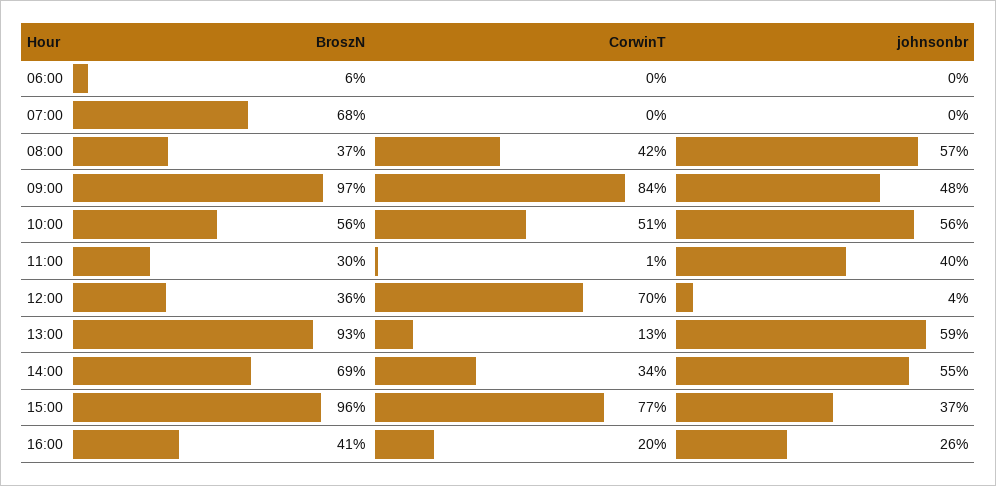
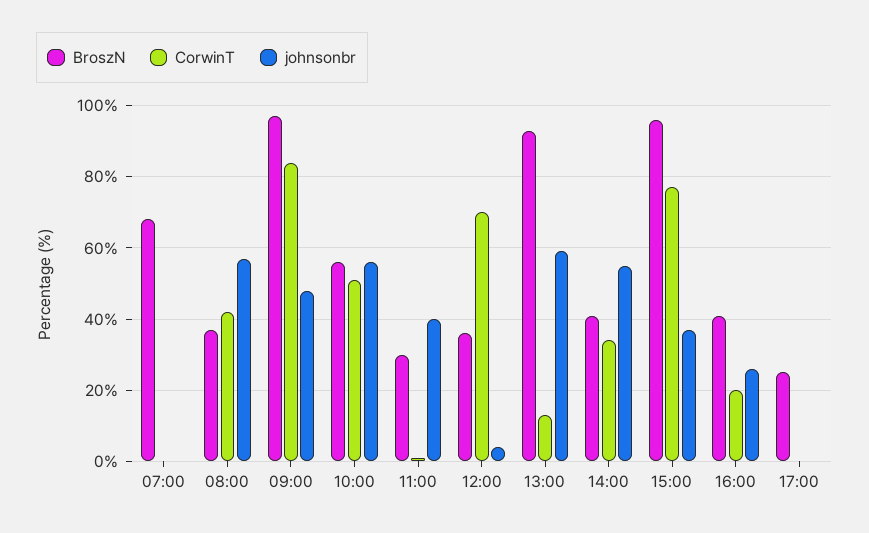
BroszN, 06:00: 6 -> none
CorwinT, 06:00: 0 -> none
johnsonbr, 06:00: 0 -> none
BroszN, 14:00: 69 -> 40
BroszN, 17:00: none -> 25
CorwinT, 17:00: none -> 0
johnsonbr, 17:00: none -> 0

